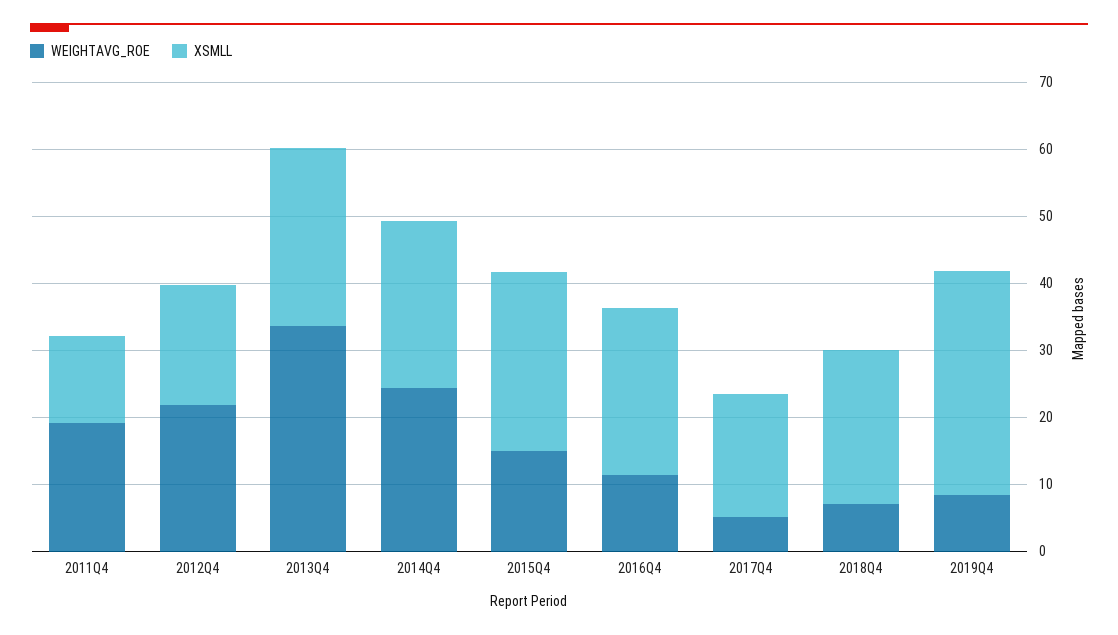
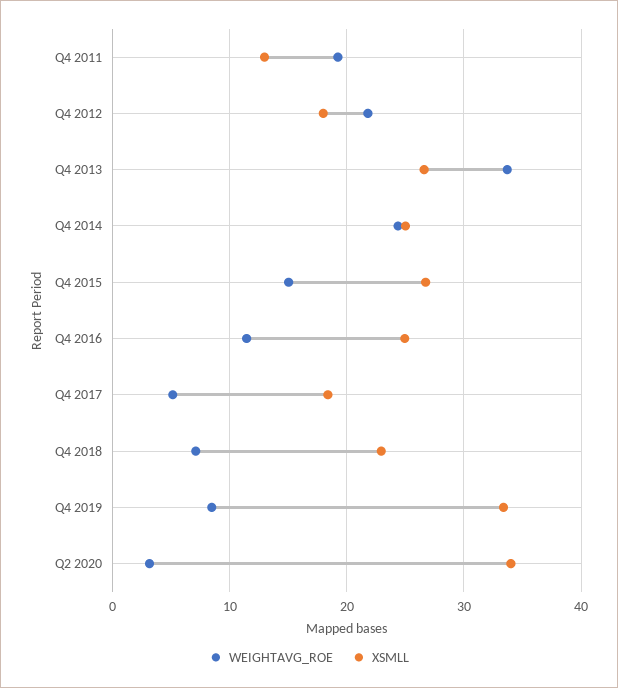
WEIGHTAVG_ROE, Q2 2020: none -> 3
XSMLL, Q2 2020: none -> 34

